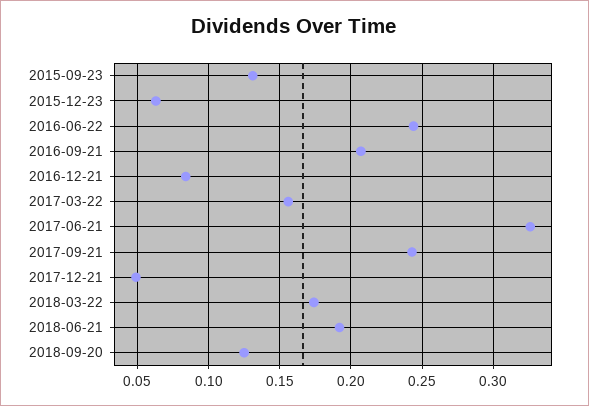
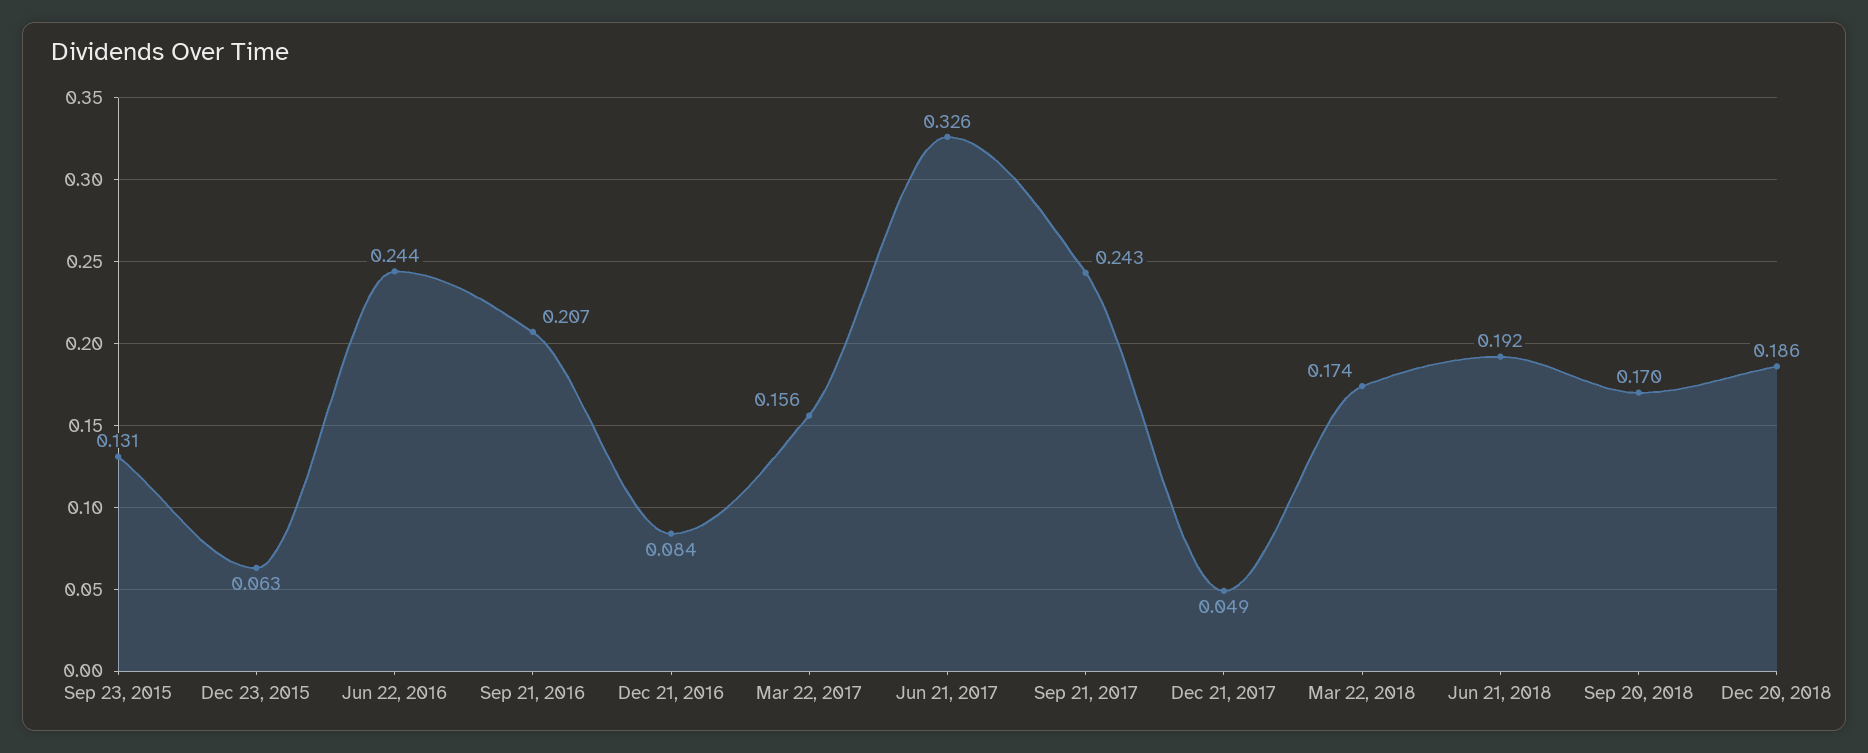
2018-09-20: 0.125 -> 0.17
Dec 20, 2018: none -> 0.186

